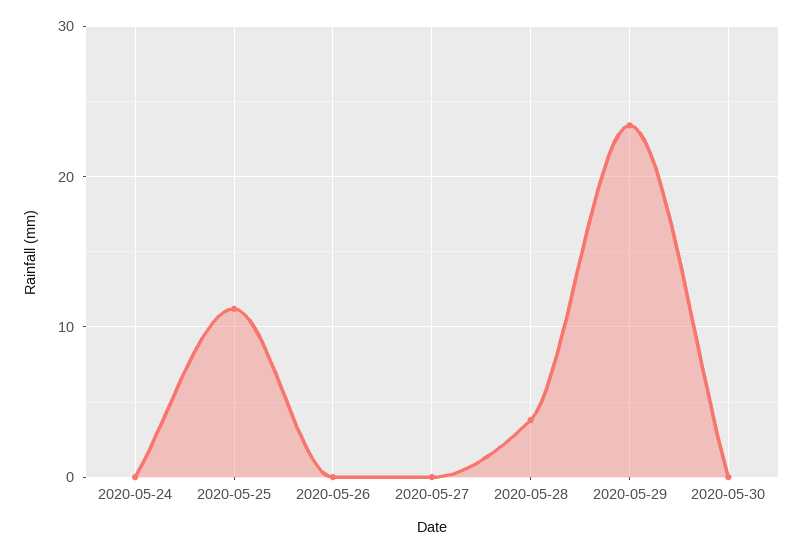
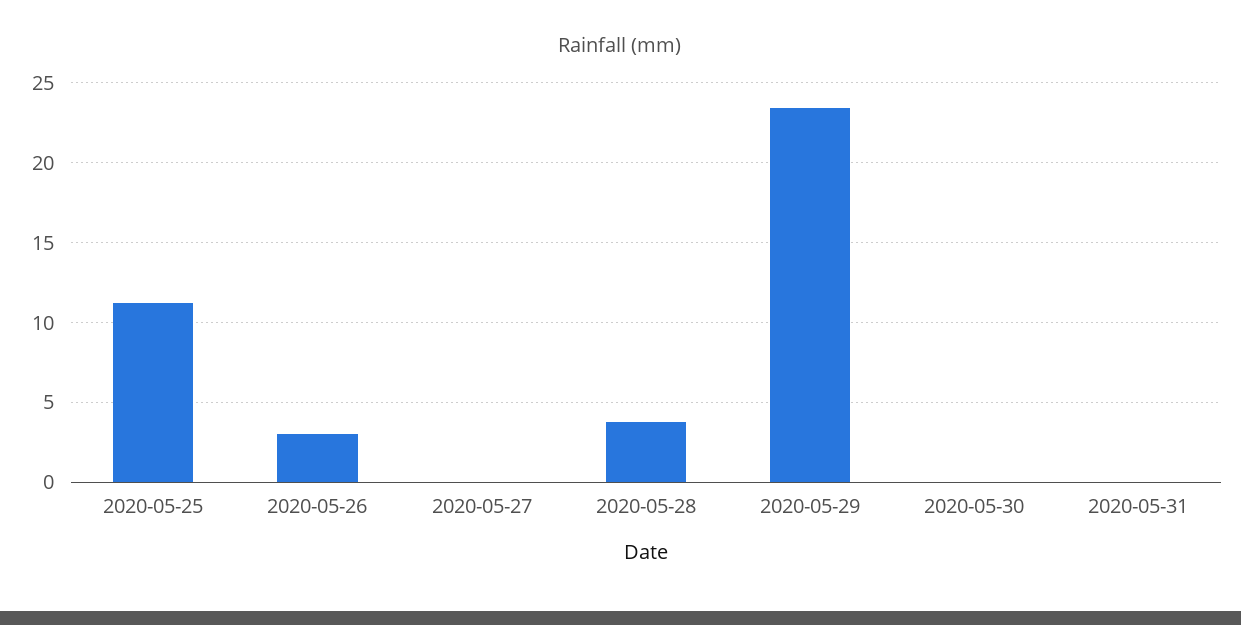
2020-05-24: 0 -> none
2020-05-26: 0 -> 3
2020-05-31: none -> 0

